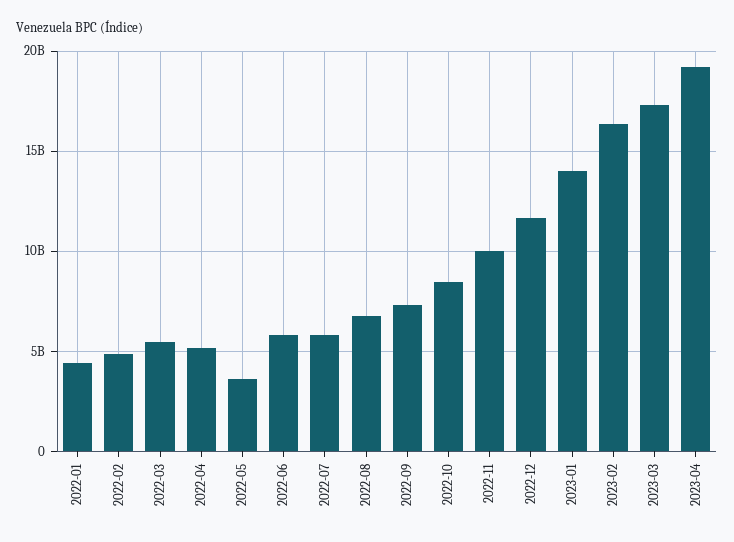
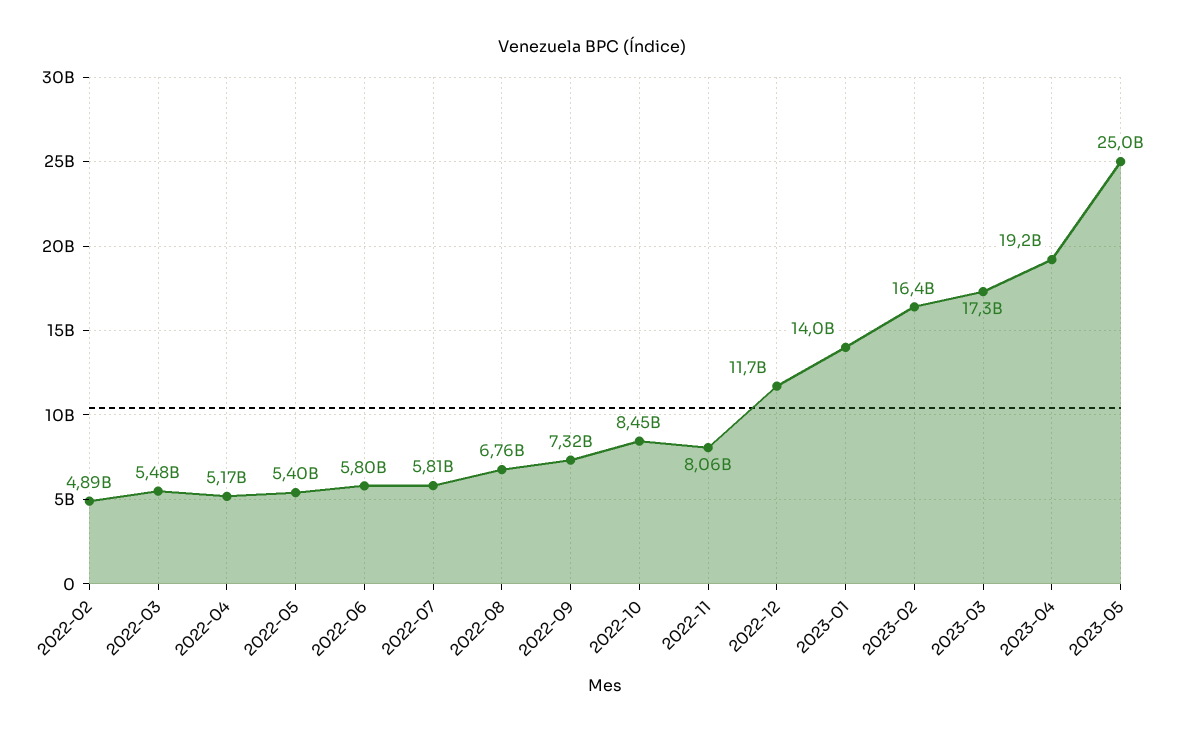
2022-01: 4500000000 -> none
2022-05: 3500000000 -> 5400000000
2022-11: 10000000000 -> 8060000000
2023-05: none -> 25000000000

